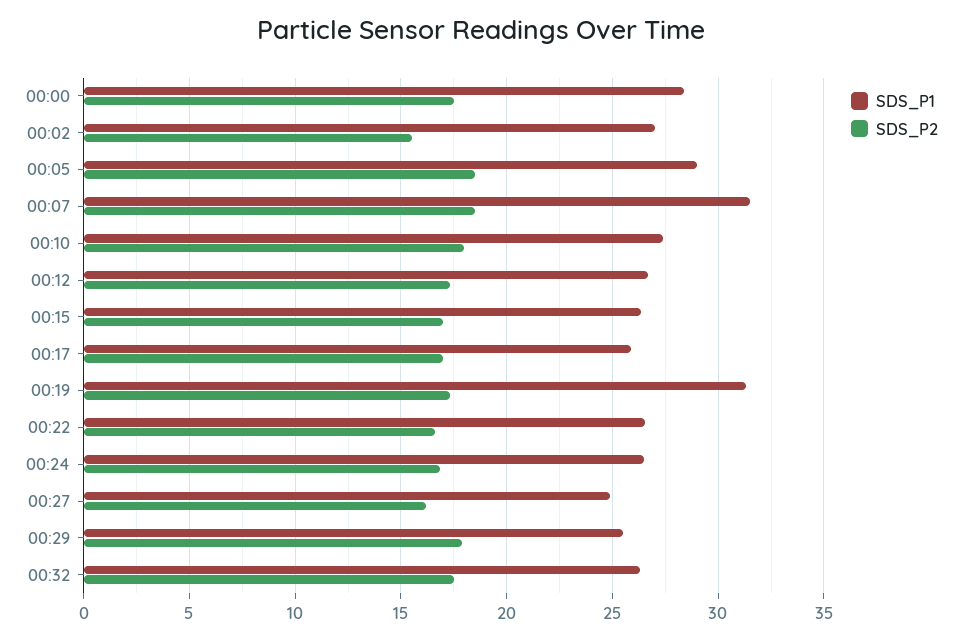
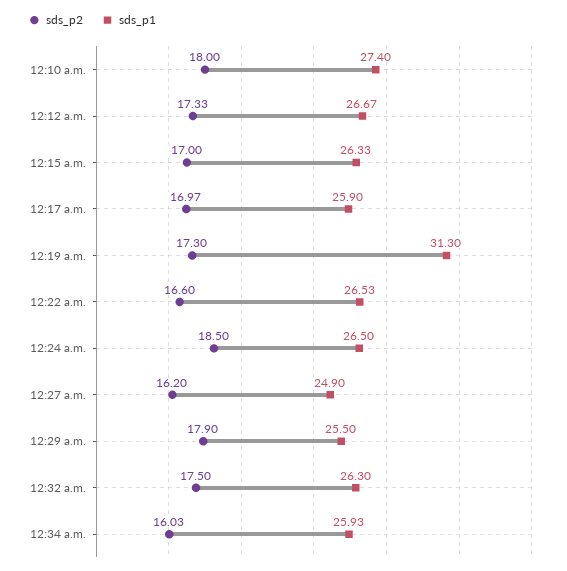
SDS_P1, 00:00: 28.5 -> none
SDS_P2, 00:00: 17.5 -> none
SDS_P1, 00:02: 27 -> none
SDS_P2, 00:02: 15.5 -> none
SDS_P1, 00:05: 29 -> none
SDS_P2, 00:05: 18.5 -> none
SDS_P1, 00:07: 31.5 -> none
SDS_P2, 00:07: 18.5 -> none
SDS_P2, 00:24: 17 -> 18.5
SDS_P2, 12:34 a.m.: none -> 16.03
SDS_P1, 12:34 a.m.: none -> 25.93

